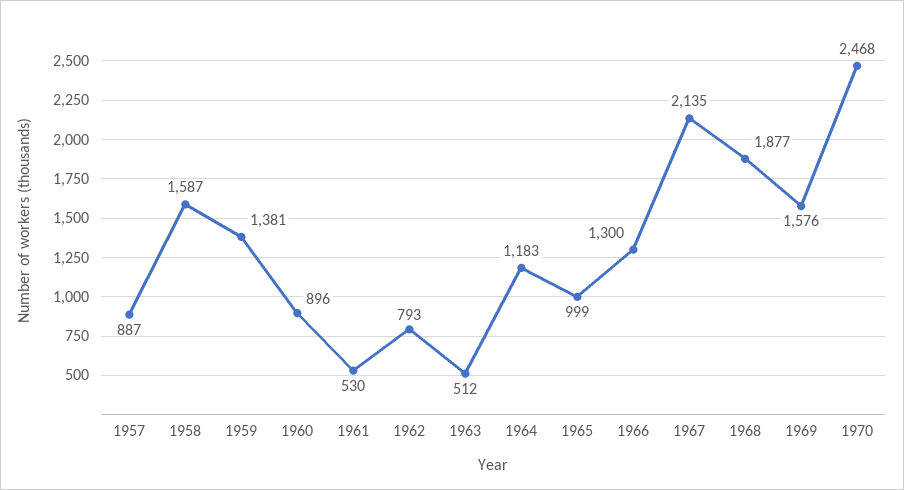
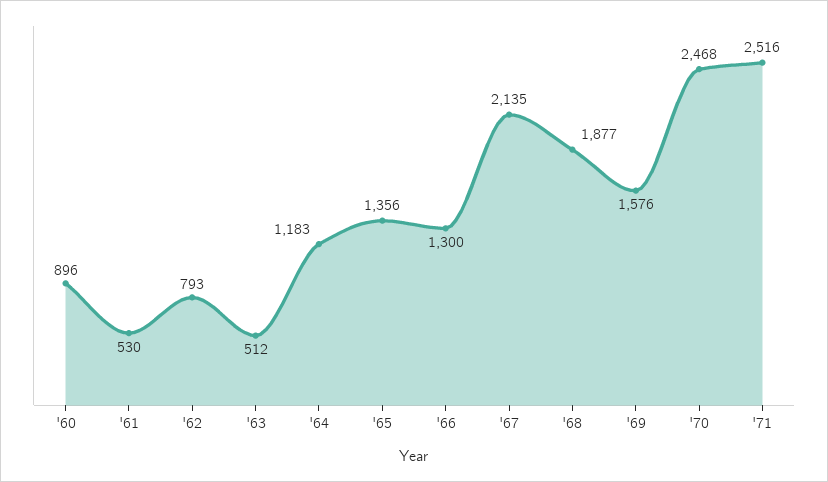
1957: 887 -> none
1958: 1587 -> none
1959: 1381 -> none
1965: 999 -> 1356
'71: none -> 2516

